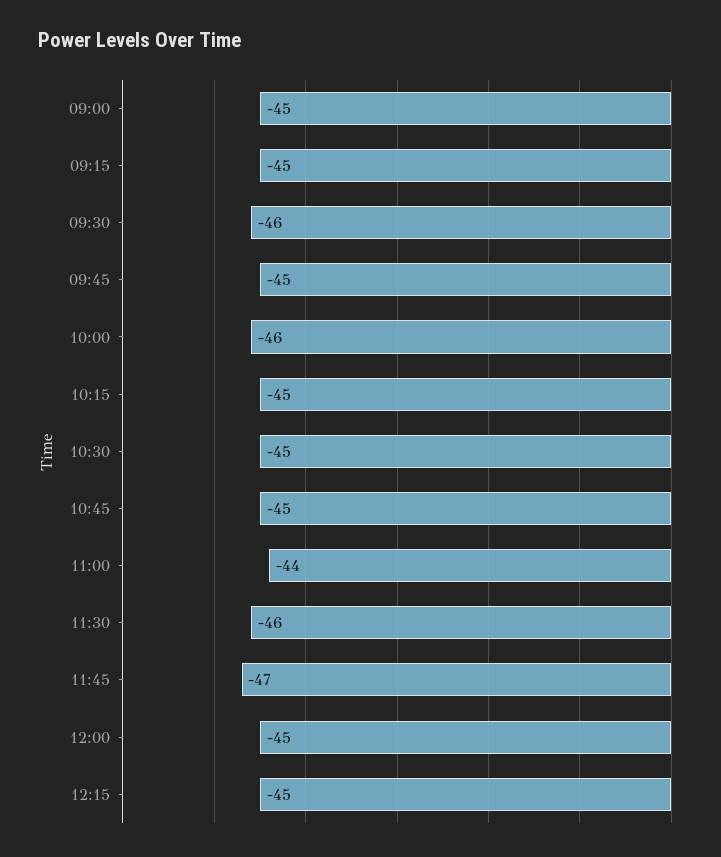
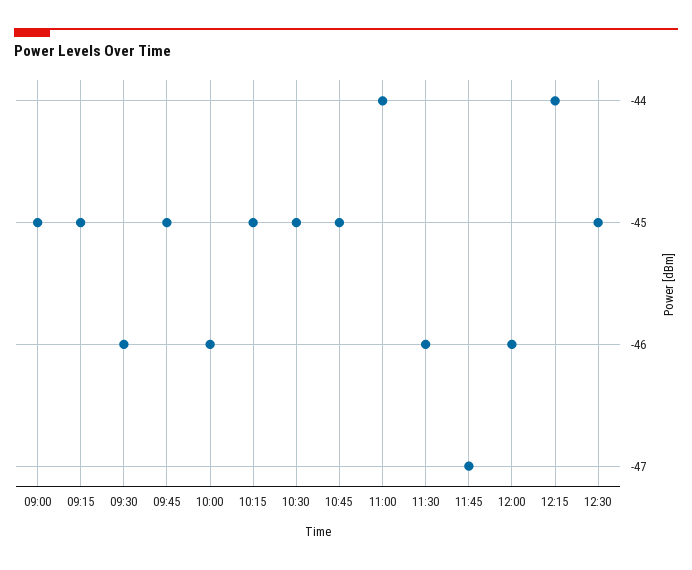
12:00: -45 -> -46
12:15: -45 -> -44
12:30: none -> -45

